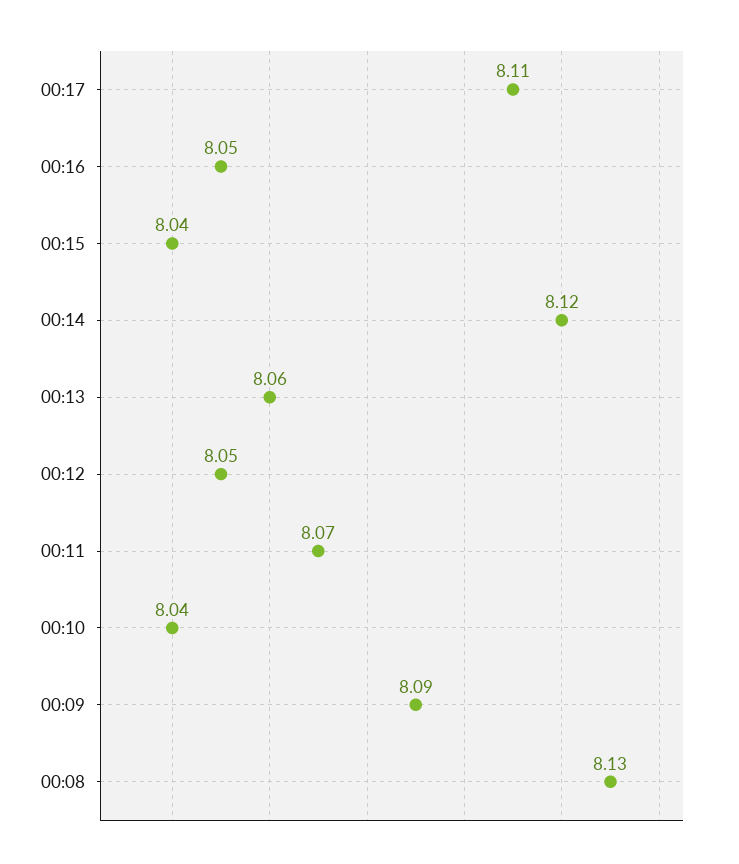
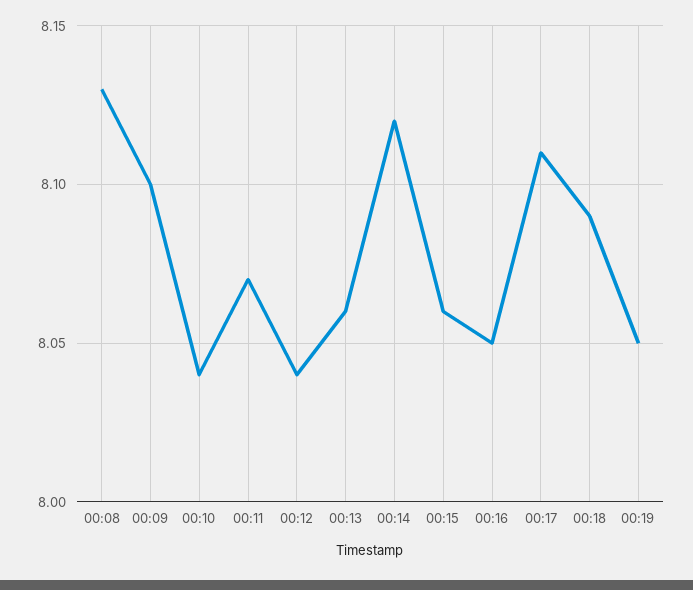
00:15: 8.04 -> 8.06
00:12: 8.05 -> 8.04
00:09: 8.09 -> 8.1
00:18: none -> 8.09
00:19: none -> 8.05

